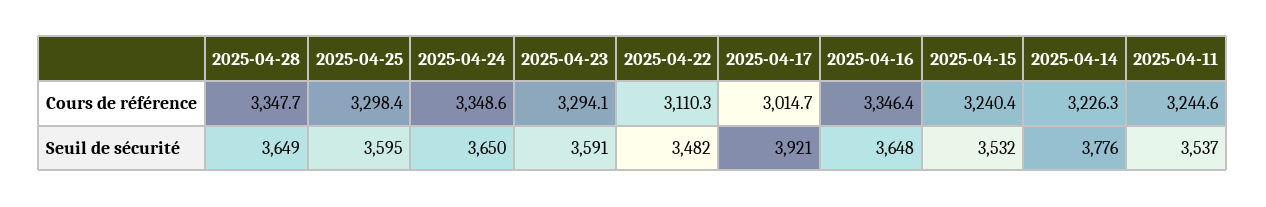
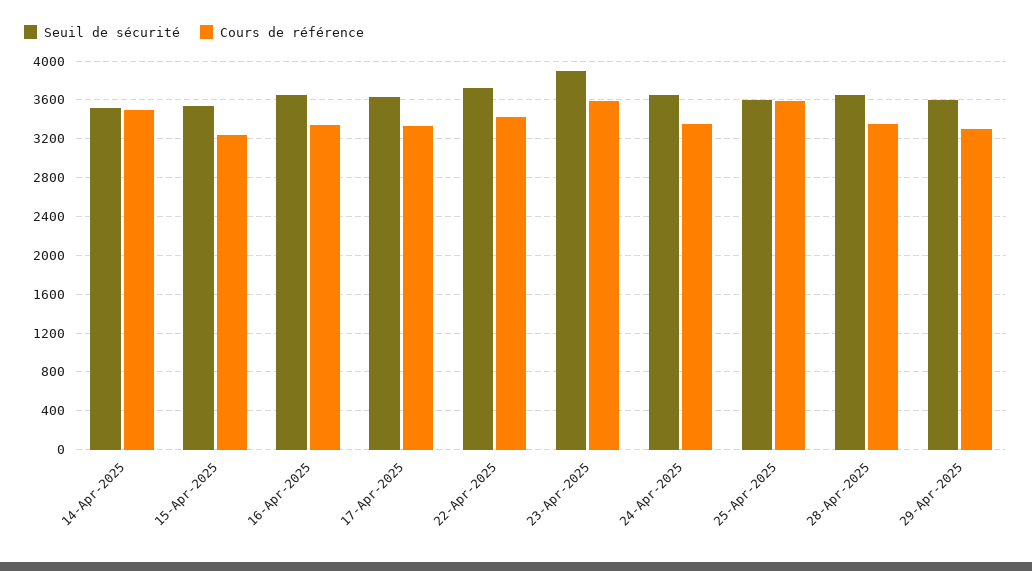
Cours de référence, 2025-04-25: 3298.4 -> 3600
Cours de référence, 2025-04-23: 3294.1 -> 3600
Cours de référence, 2025-04-22: 3110.3 -> 3400
Cours de référence, 2025-04-17: 3014.7 -> 3300
Cours de référence, 2025-04-14: 3226.3 -> 3500
Cours de référence, 2025-04-11: 3244.6 -> none
Seuil de sécurité, 2025-04-23: 3591 -> 3900
Seuil de sécurité, 2025-04-22: 3482 -> 3700
Seuil de sécurité, 2025-04-17: 3921 -> 3600
Seuil de sécurité, 2025-04-14: 3776 -> 3500
Seuil de sécurité, 2025-04-11: 3537 -> none
Seuil de sécurité, 29-Apr-2025: none -> 3600
Cours de référence, 29-Apr-2025: none -> 3300

